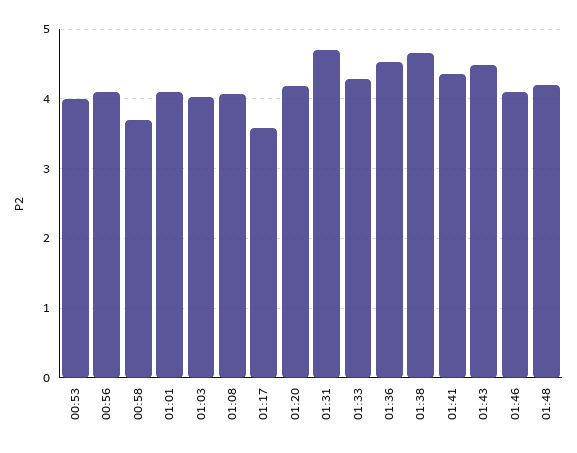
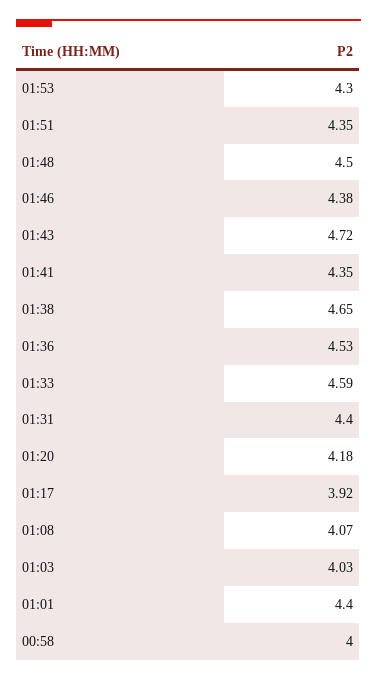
00:53: 4 -> none
00:56: 4.1 -> none
00:58: 3.7 -> 4
01:01: 4.1 -> 4.4
01:17: 3.6 -> 3.92
01:31: 4.7 -> 4.4
01:33: 4.3 -> 4.59
01:43: 4.5 -> 4.72
01:46: 4.1 -> 4.38
01:48: 4.2 -> 4.5
01:53: none -> 4.3
01:51: none -> 4.35

